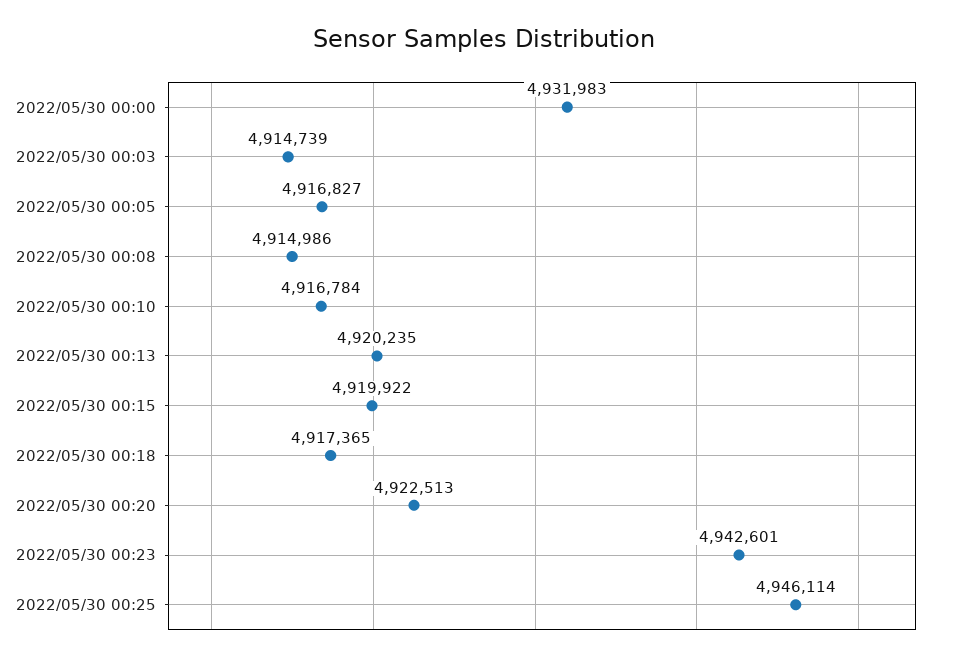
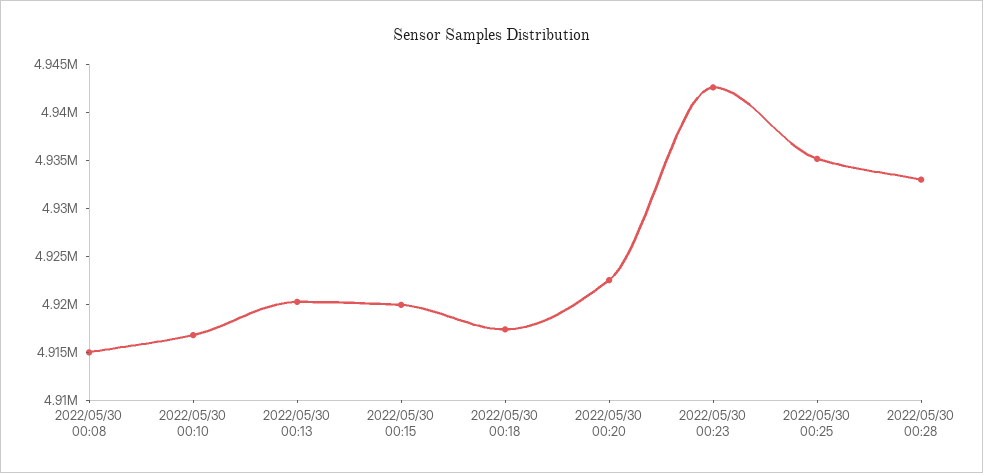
2022/05/30 00:00: 4931983 -> none
2022/05/30 00:03: 4914739 -> none
2022/05/30 00:05: 4916827 -> none
2022/05/30 00:25: 4946114 -> 4935000
2022/05/30 00:28: none -> 4933000

